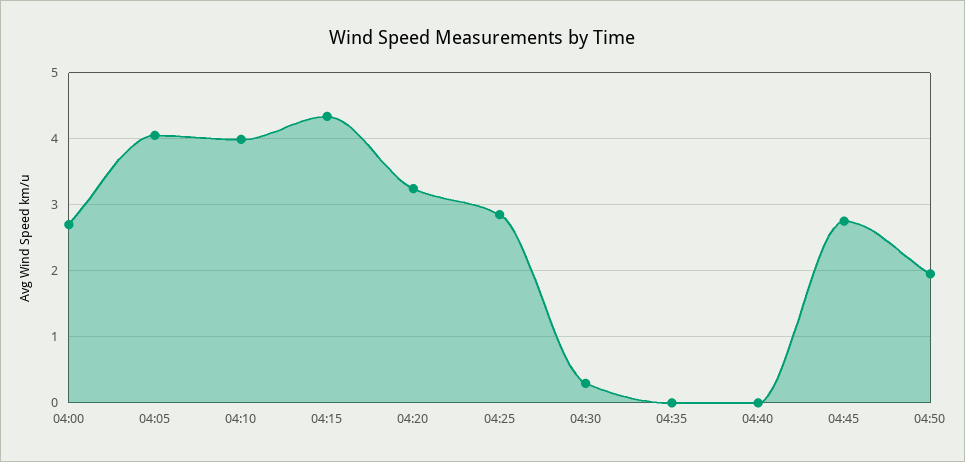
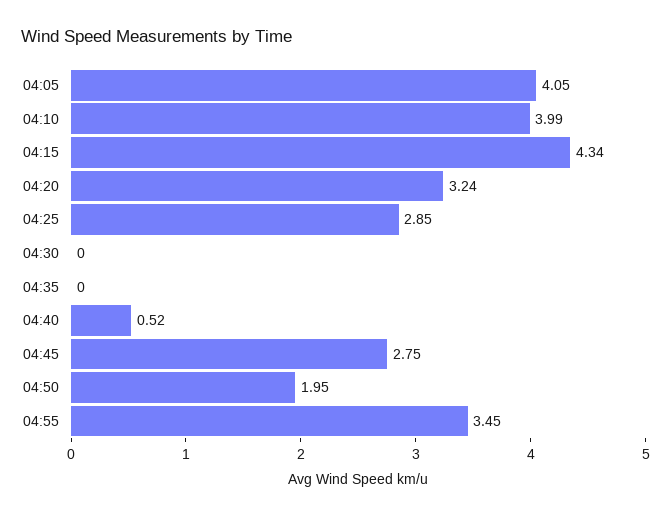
04:00: 2.7 -> none
04:30: 0.3 -> 0
04:40: 0 -> 0.52
04:55: none -> 3.45

